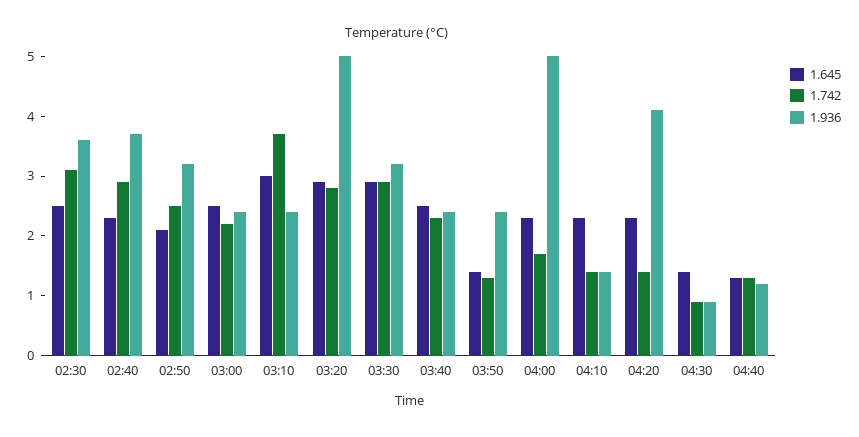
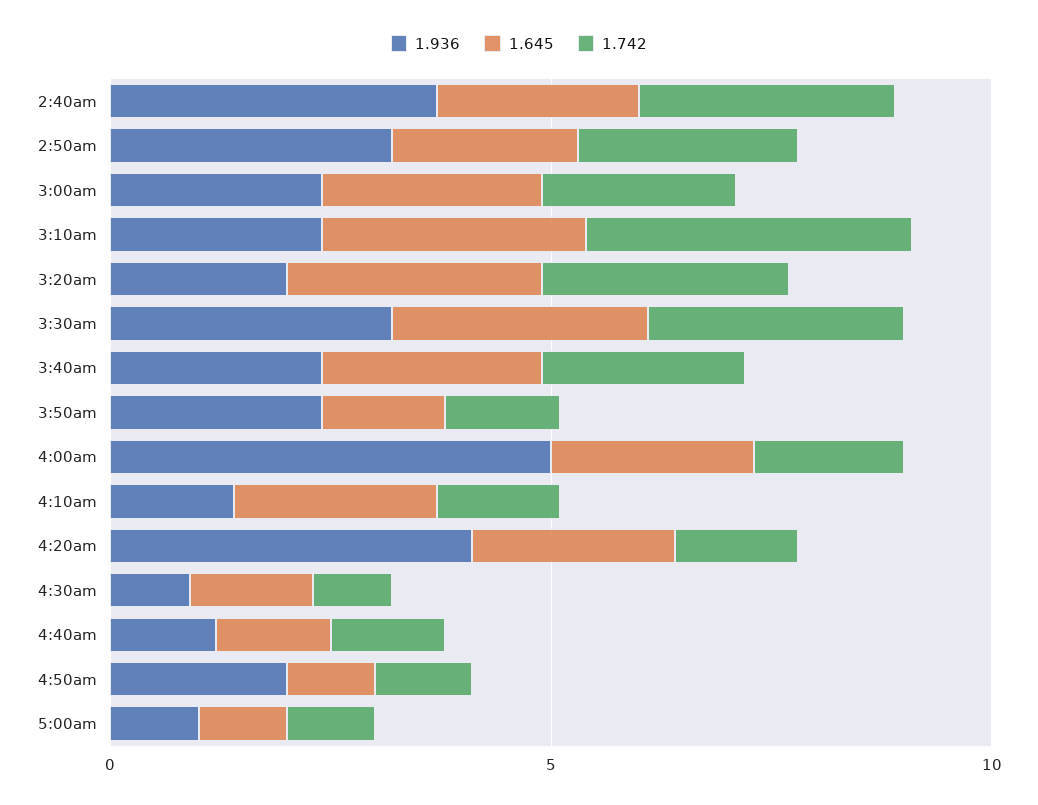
1.645, 02:30: 2.5 -> none
1.742, 02:30: 3 -> none
1.936, 02:30: 3.5 -> none
1.936, 03:20: 5 -> 2
1.936, 4:50am: none -> 2
1.645, 4:50am: none -> 1
1.742, 4:50am: none -> 1
1.936, 5:00am: none -> 1
1.645, 5:00am: none -> 1
1.742, 5:00am: none -> 1

